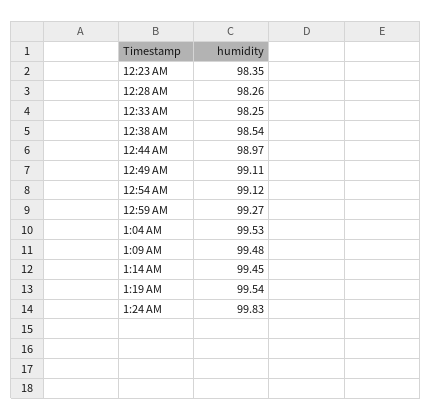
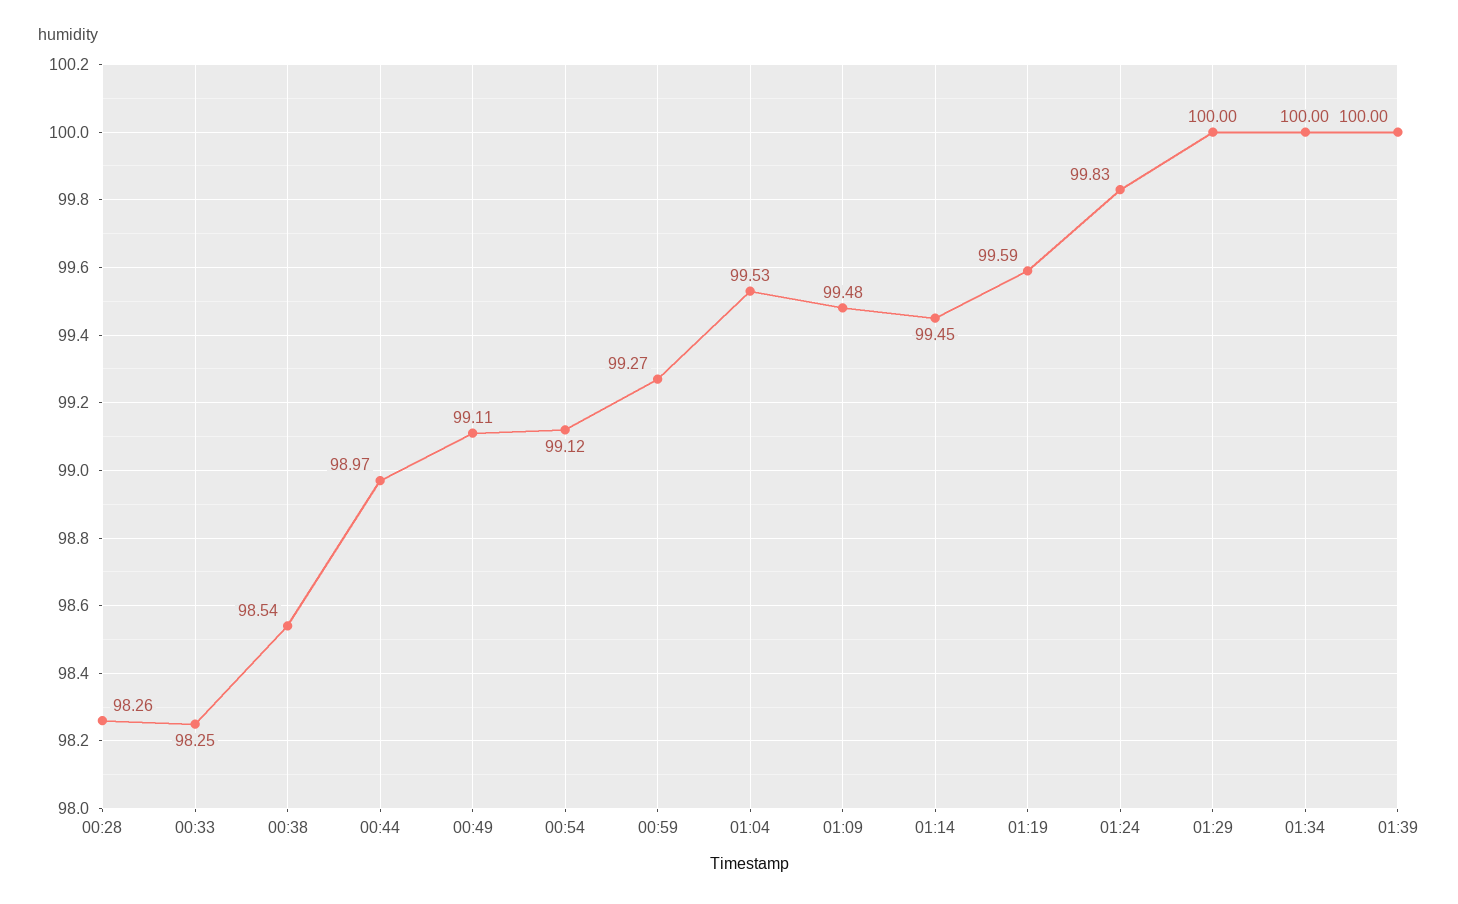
12:23 AM: 98.35 -> none
1:19 AM: 99.54 -> 99.59
01:29: none -> 100
01:34: none -> 100
01:39: none -> 100

